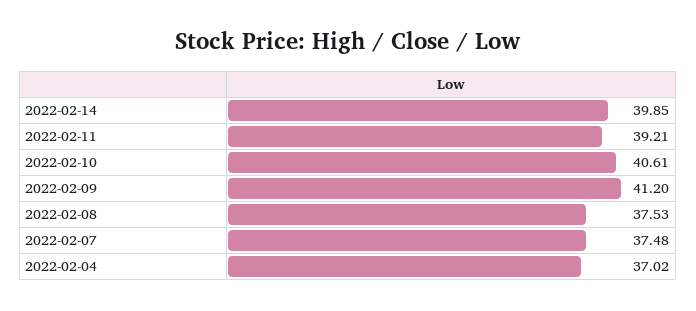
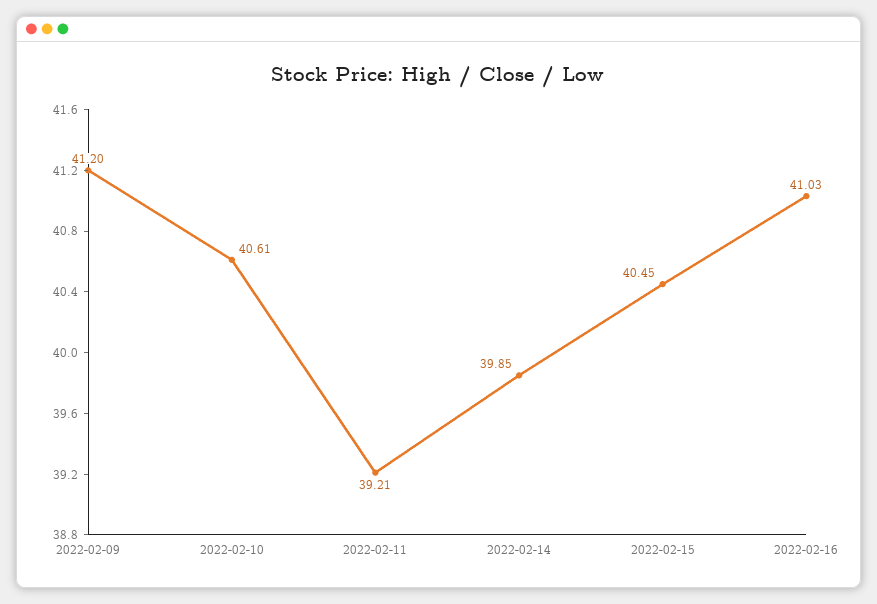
2022-02-08: 37.53 -> none
2022-02-07: 37.48 -> none
2022-02-04: 37.02 -> none
2022-02-15: none -> 40.45
2022-02-16: none -> 41.03

